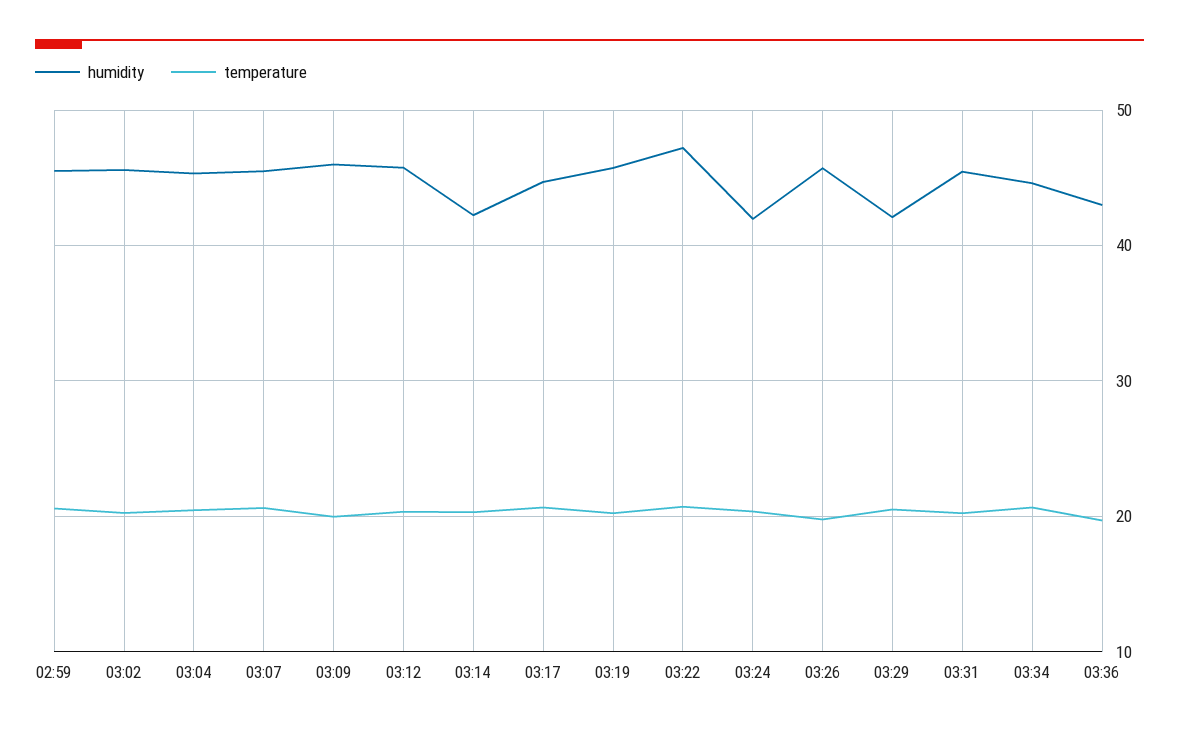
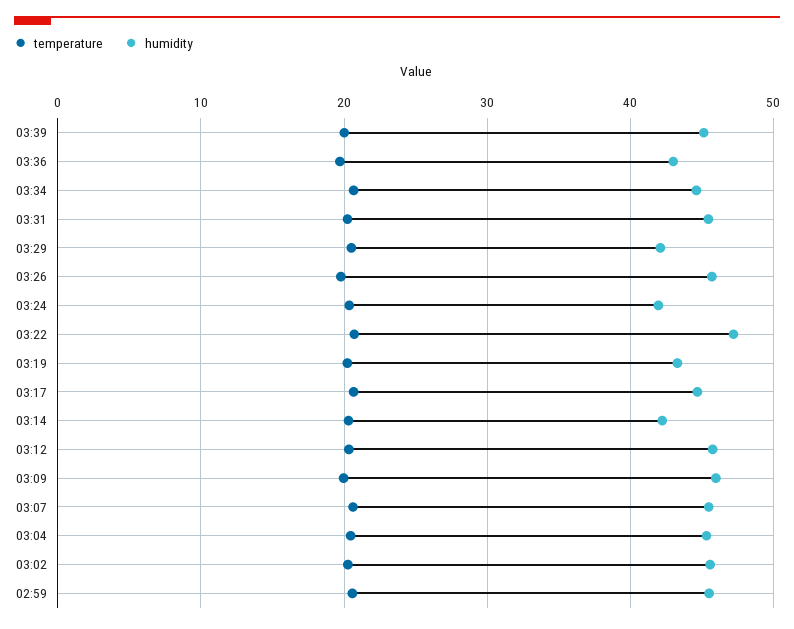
humidity, 03:19: 46 -> 43
temperature, 03:39: none -> 20
humidity, 03:39: none -> 45

